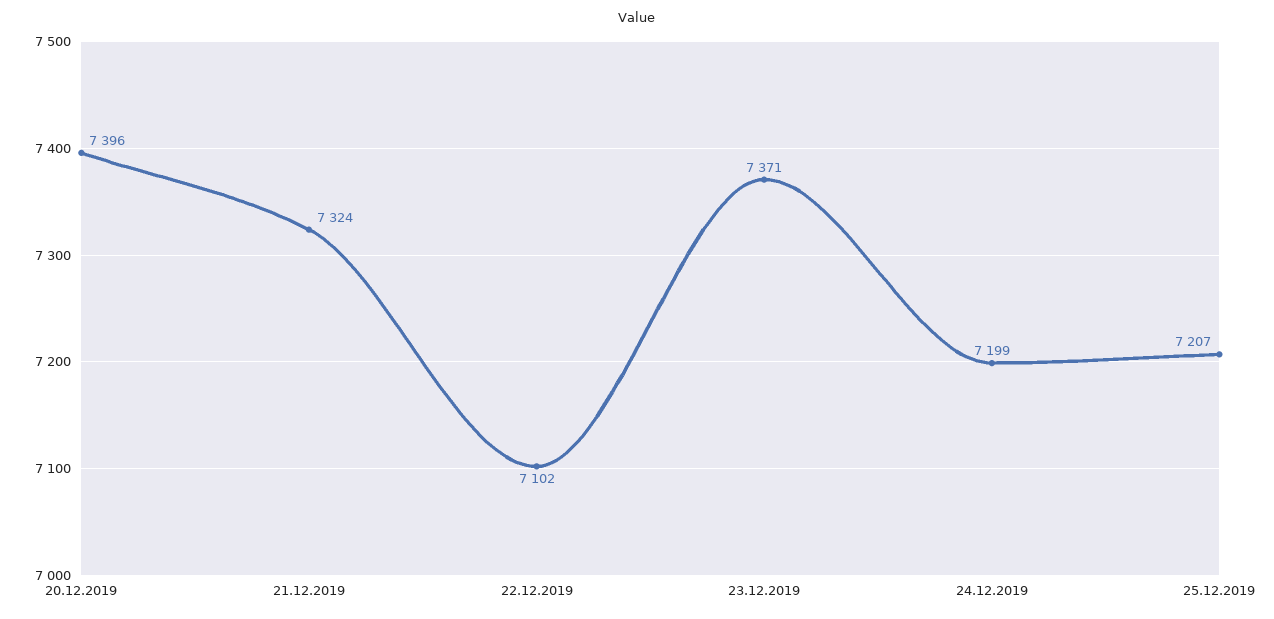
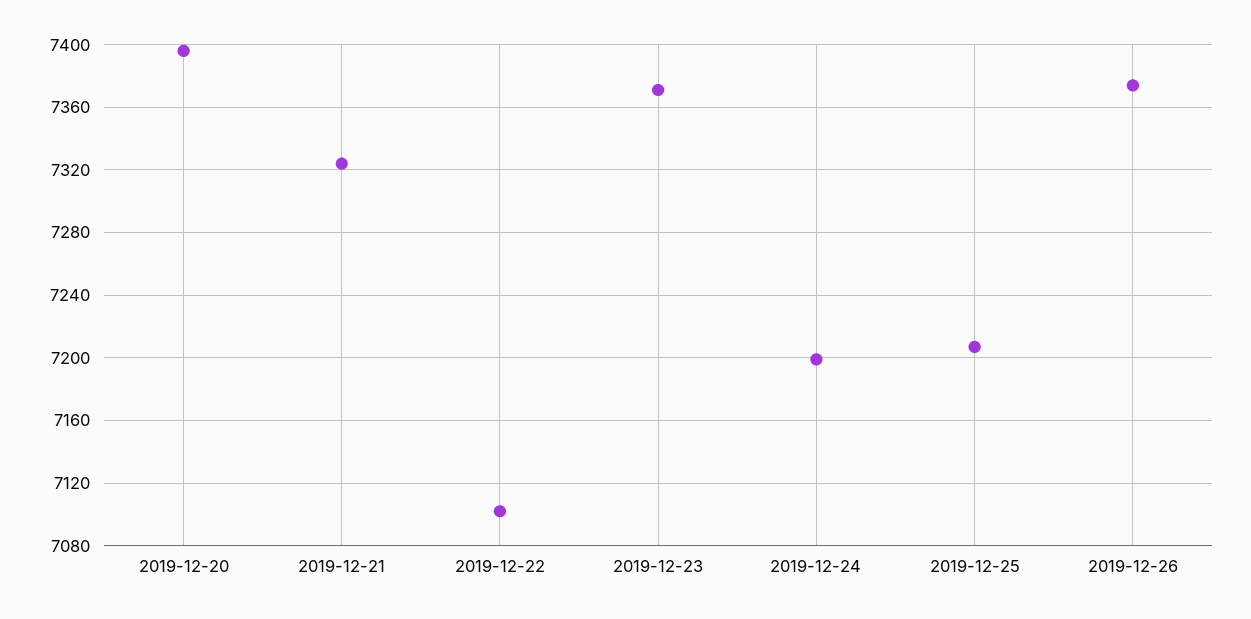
2019-12-26: none -> 7375

